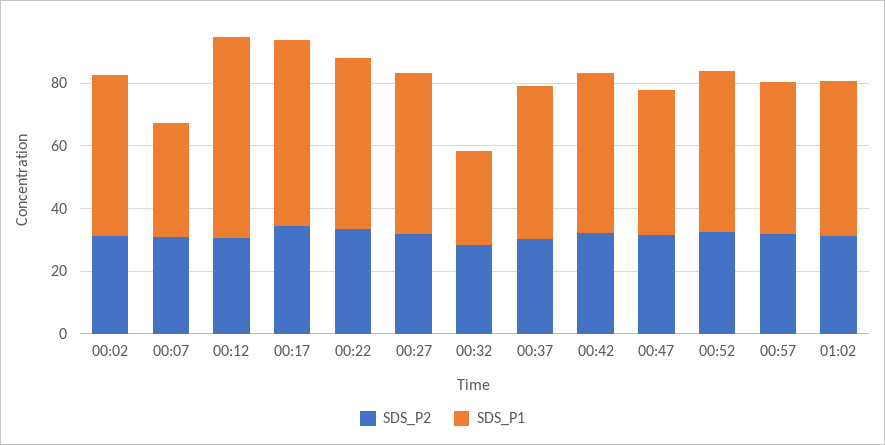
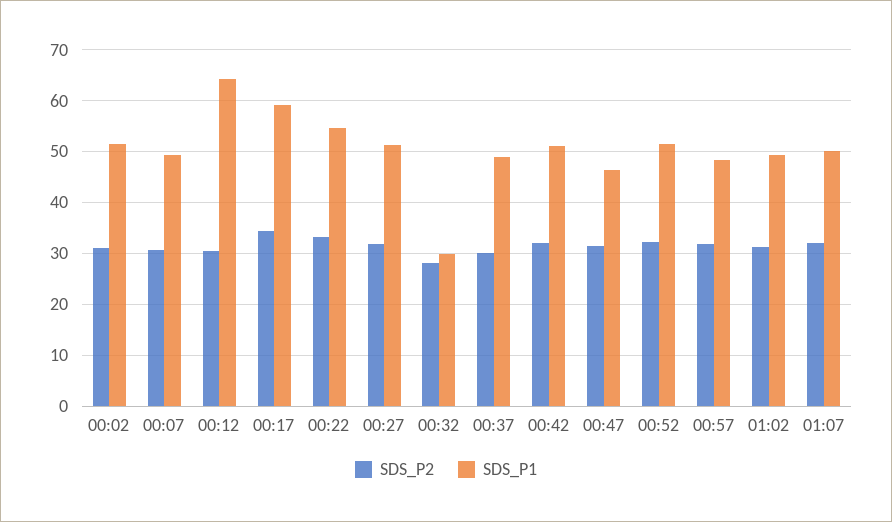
SDS_P1, 00:07: 35 -> 50
SDS_P2, 01:07: none -> 32
SDS_P1, 01:07: none -> 50

